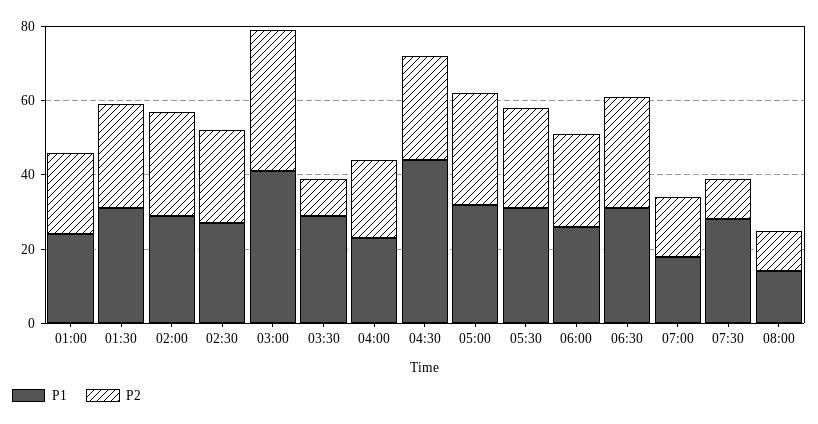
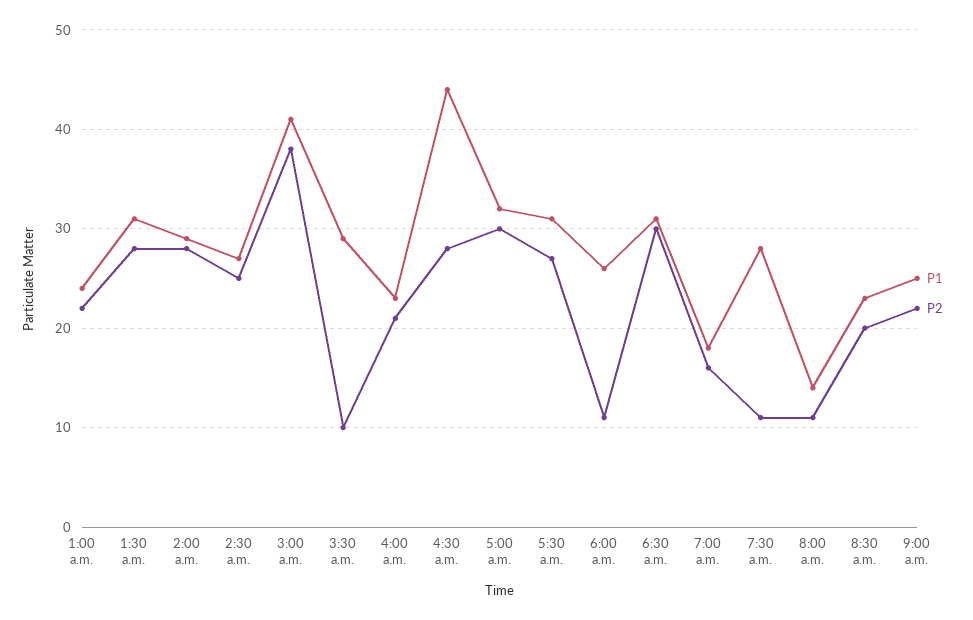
P2, 06:00: 25 -> 11
P1, 8:30 a.m.: none -> 23
P2, 8:30 a.m.: none -> 20
P1, 9:00 a.m.: none -> 25
P2, 9:00 a.m.: none -> 22

